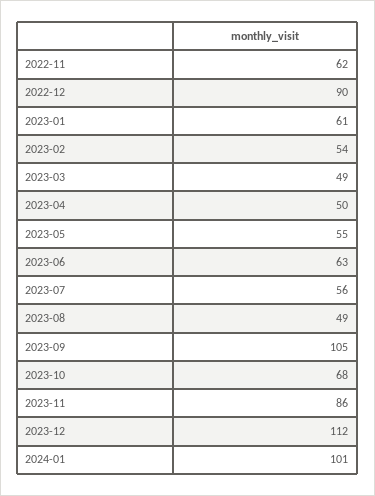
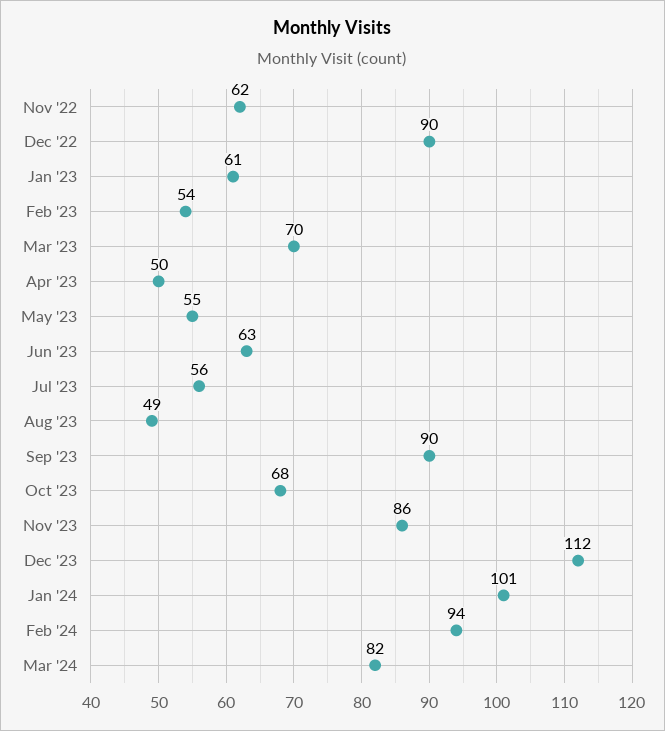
2023-03: 49 -> 70
2023-09: 105 -> 90
Feb '24: none -> 94
Mar '24: none -> 82

